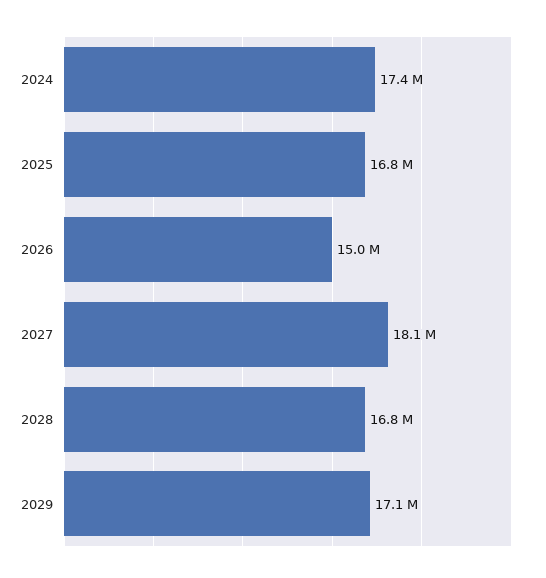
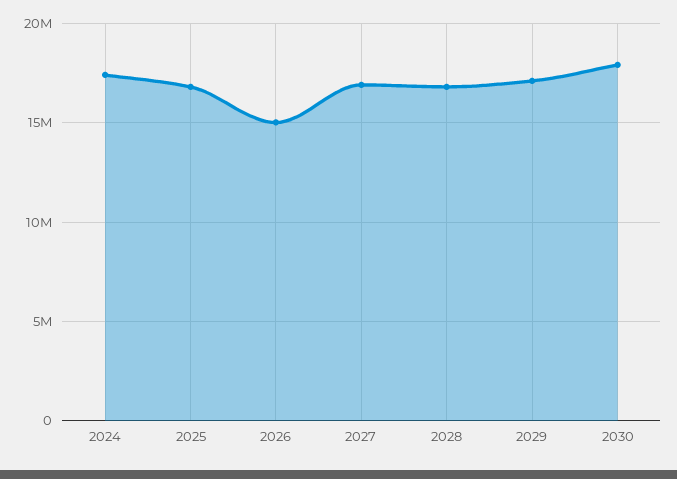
2027: 18100000 -> 17000000
2030: none -> 18000000

